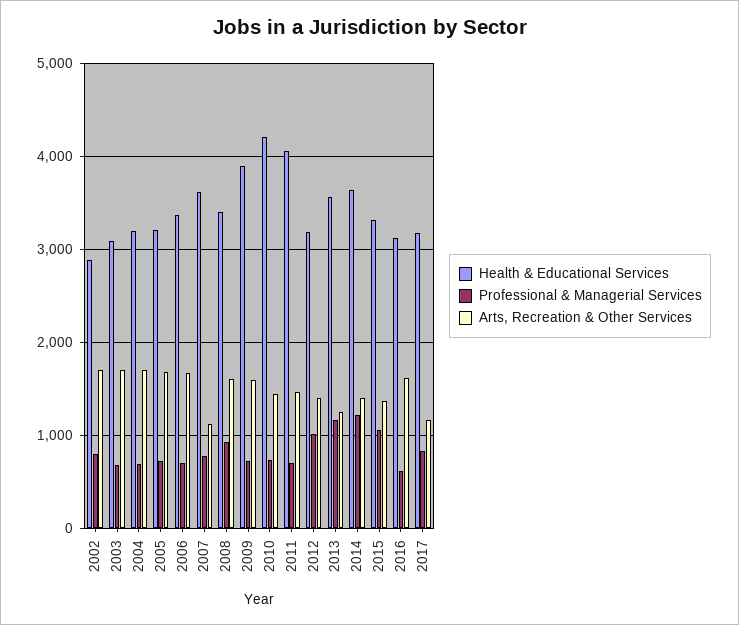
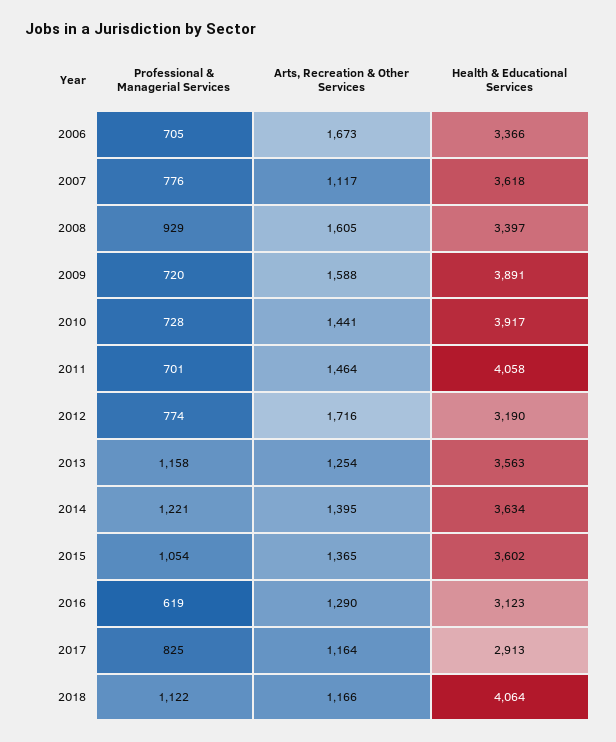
Health & Educational Services, 2002: 2900 -> none
Professional & Managerial Services, 2002: 800 -> none
Arts, Recreation & Other Services, 2002: 1700 -> none
Health & Educational Services, 2003: 3100 -> none
Professional & Managerial Services, 2003: 700 -> none
Arts, Recreation & Other Services, 2003: 1700 -> none
Health & Educational Services, 2004: 3200 -> none
Professional & Managerial Services, 2004: 700 -> none
Arts, Recreation & Other Services, 2004: 1700 -> none
Health & Educational Services, 2005: 3200 -> none
Professional & Managerial Services, 2005: 700 -> none
Arts, Recreation & Other Services, 2005: 1700 -> none
Health & Educational Services, 2010: 4200 -> 3917
Professional & Managerial Services, 2012: 1000 -> 774
Arts, Recreation & Other Services, 2012: 1400 -> 1716
Health & Educational Services, 2015: 3300 -> 3602
Arts, Recreation & Other Services, 2016: 1600 -> 1290
Health & Educational Services, 2017: 3200 -> 2913
Professional & Managerial Services, 2018: none -> 1122
Arts, Recreation & Other Services, 2018: none -> 1166
Health & Educational Services, 2018: none -> 4064

